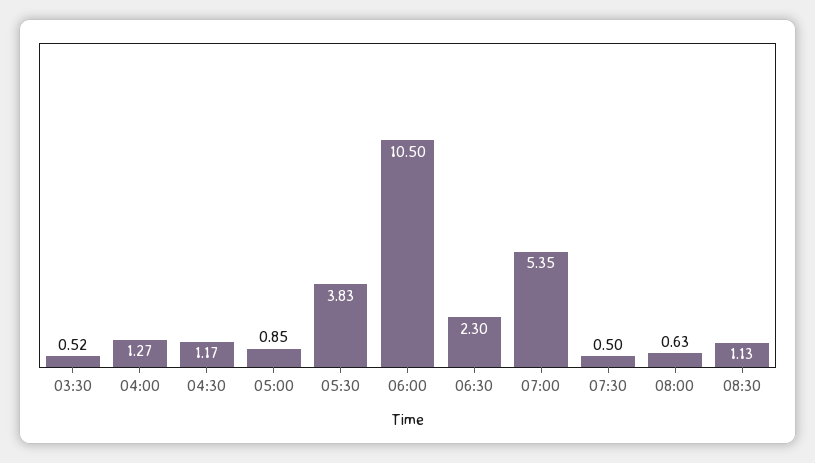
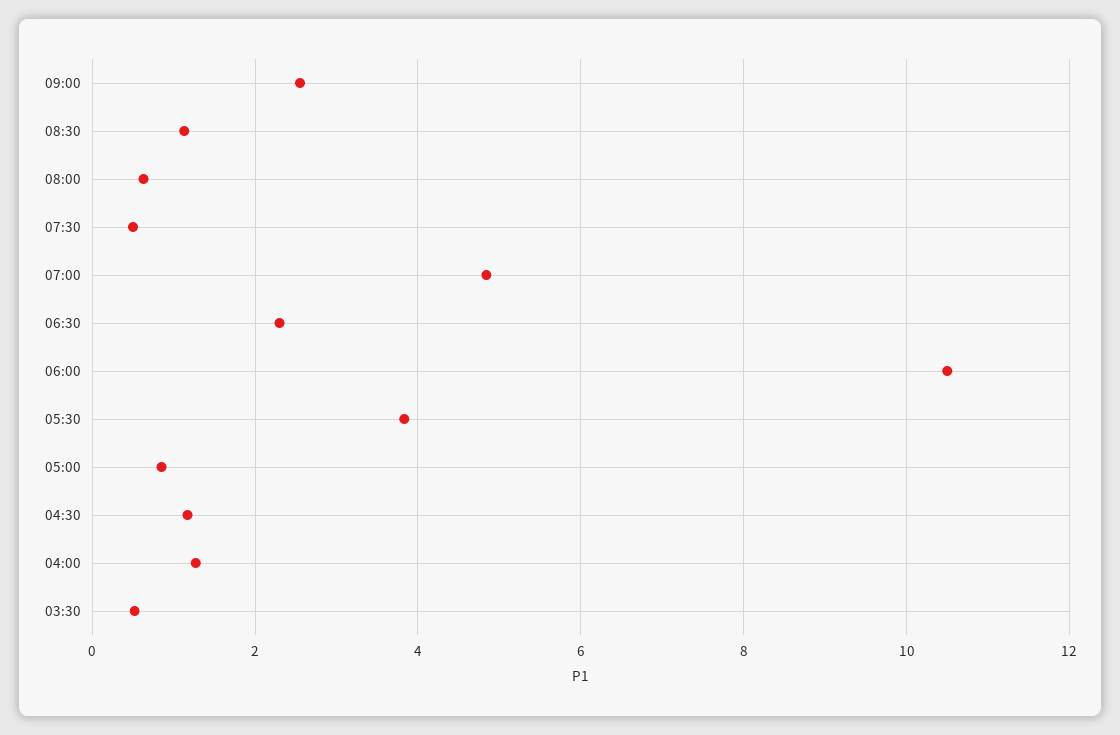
07:00: 5.35 -> 4.8
09:00: none -> 2.6

